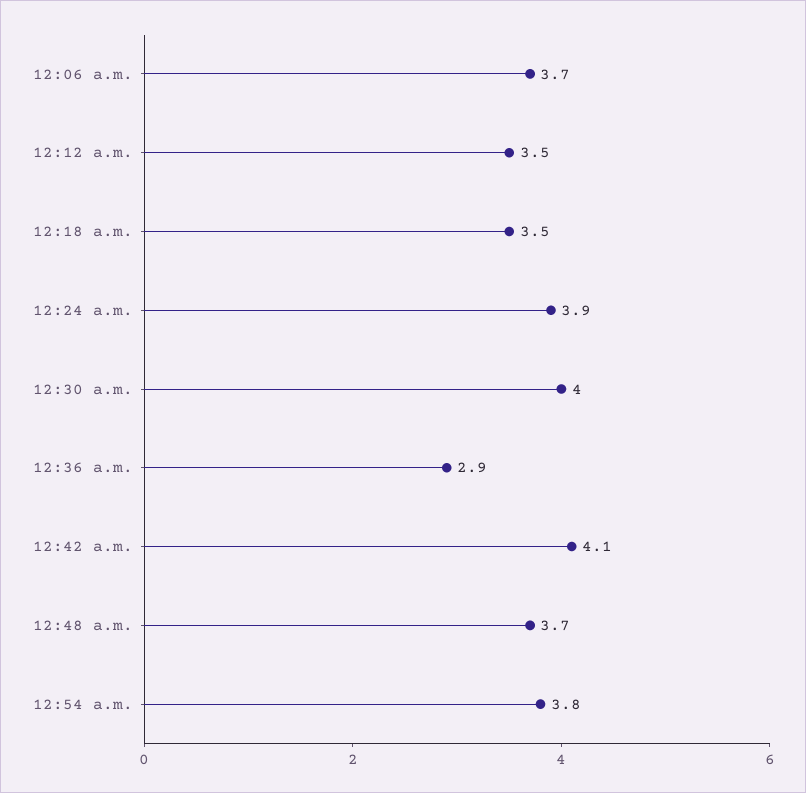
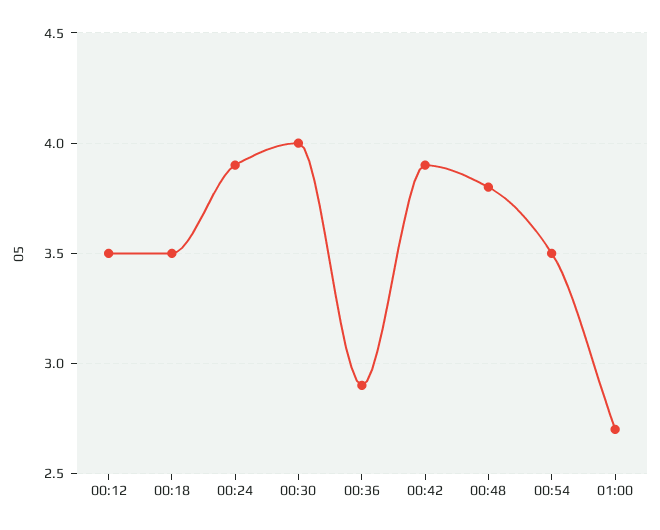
12:06 a.m.: 3.7 -> none
12:42 a.m.: 4.1 -> 3.9
12:48 a.m.: 3.7 -> 3.8
12:54 a.m.: 3.8 -> 3.5
01:00: none -> 2.7

